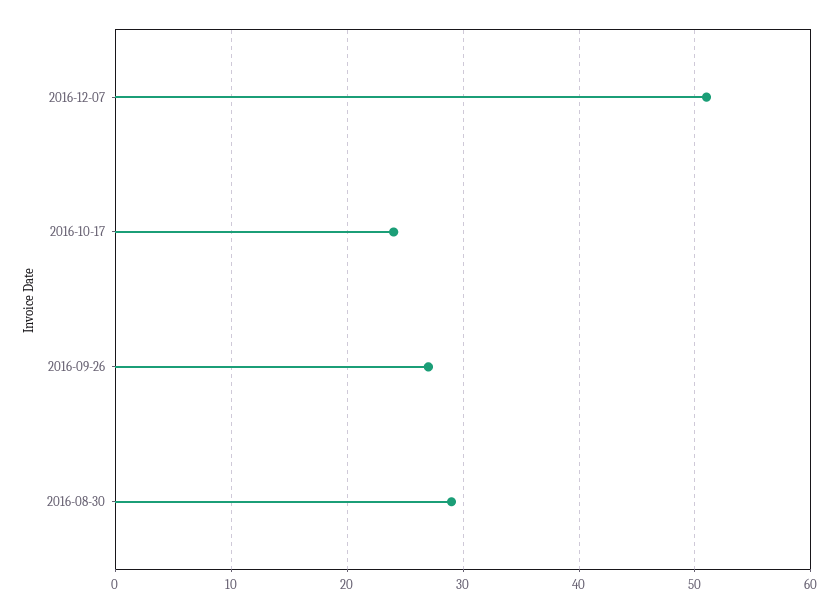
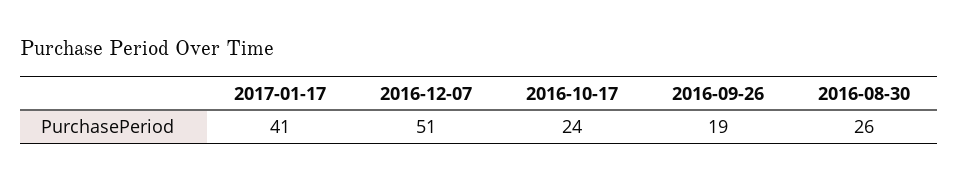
2016-09-26: 27 -> 19
2016-08-30: 29 -> 26
2017-01-17: none -> 41

